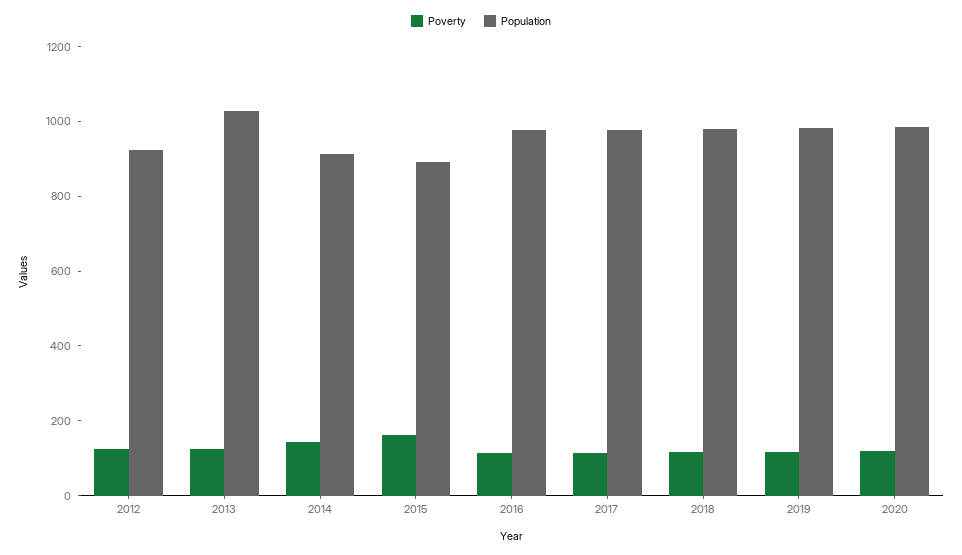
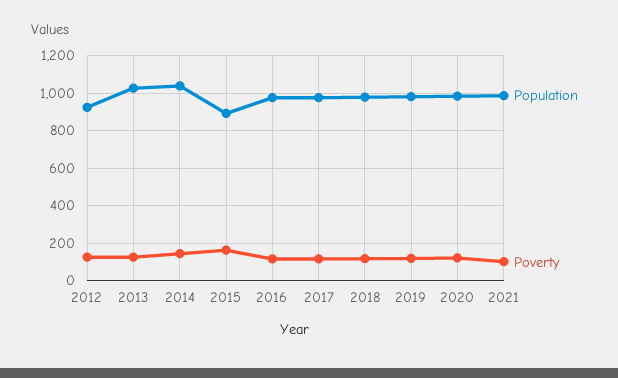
Population, 2014: 900 -> 1050
Population, 2021: none -> 1000
Poverty, 2021: none -> 100

